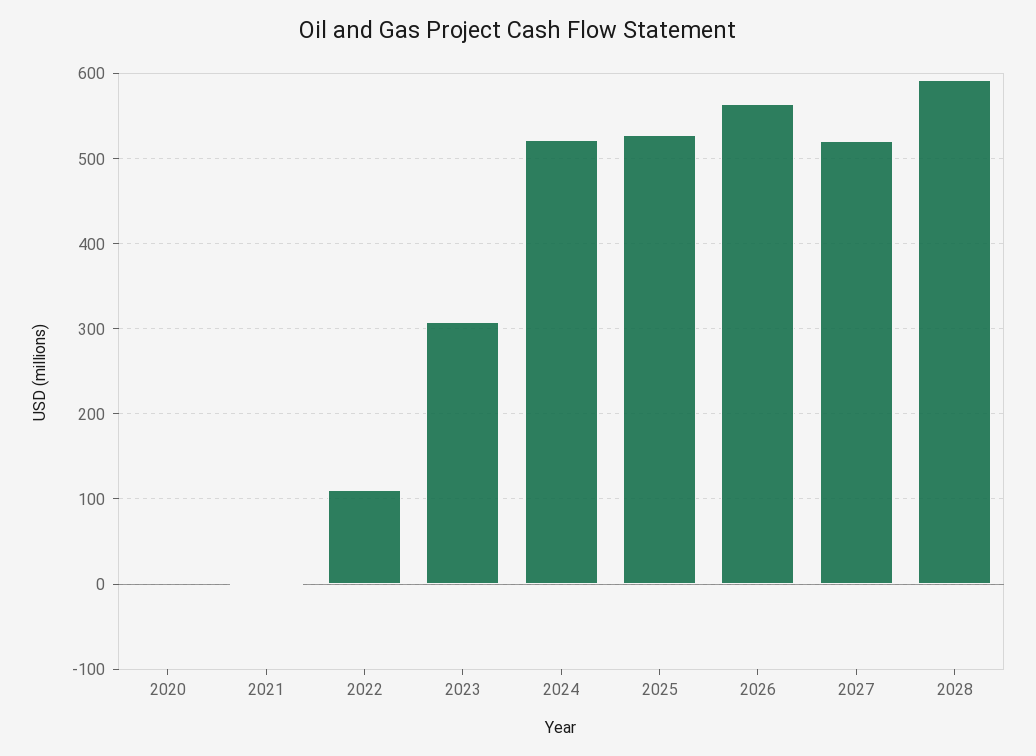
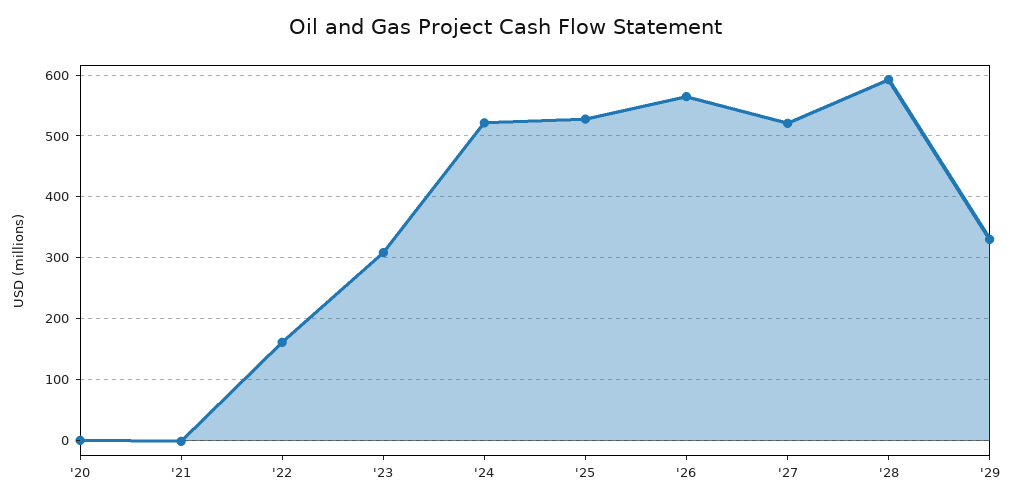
2022: 110 -> 160
'29: none -> 330

